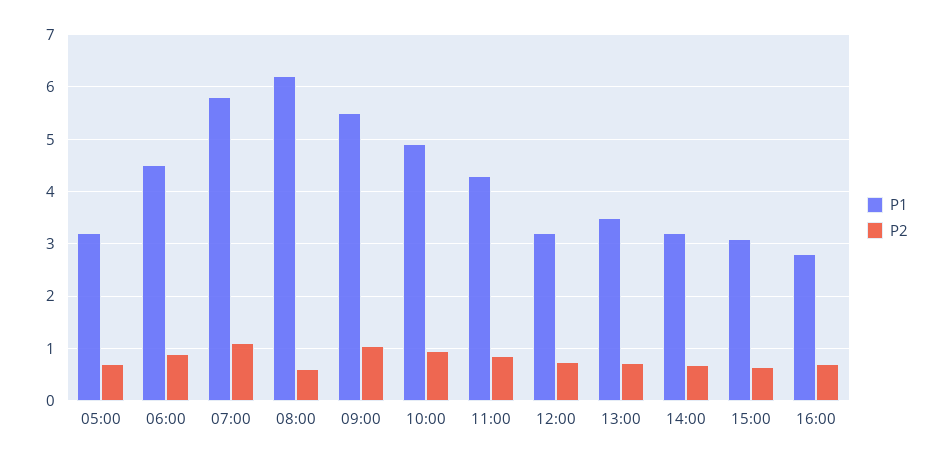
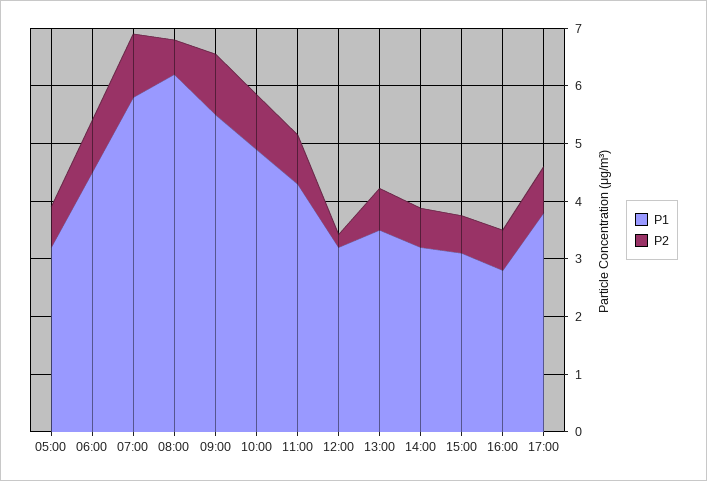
P2, 12:00: 0.8 -> 0.2
P1, 17:00: none -> 3.8
P2, 17:00: none -> 0.8

